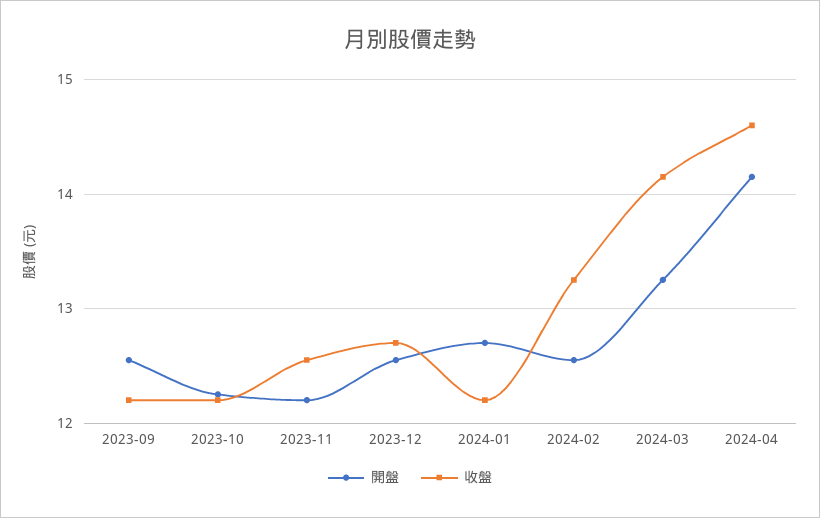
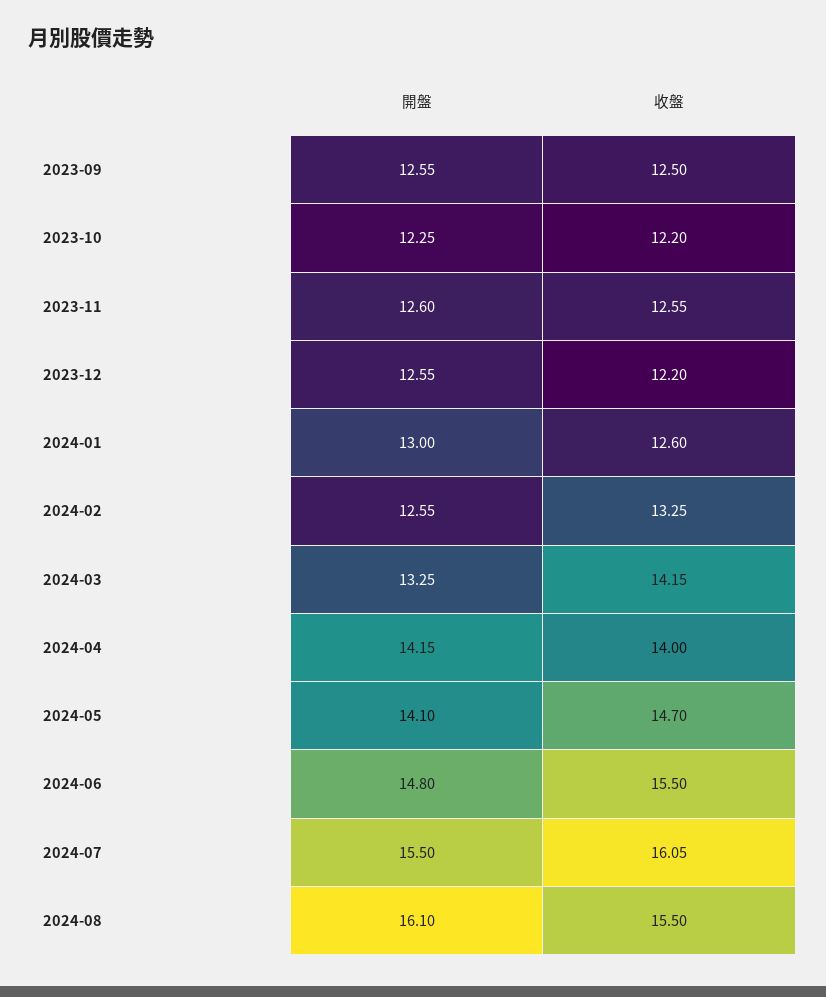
收盤, 2023-09: 12.2 -> 12.5
開盤, 2023-11: 12.2 -> 12.6
收盤, 2023-12: 12.7 -> 12.2
開盤, 2024-01: 12.7 -> 13
收盤, 2024-01: 12.2 -> 12.6
收盤, 2024-04: 14.6 -> 14
開盤, 2024-05: none -> 14.1
收盤, 2024-05: none -> 14.7
開盤, 2024-06: none -> 14.8
收盤, 2024-06: none -> 15.5
開盤, 2024-07: none -> 15.5
收盤, 2024-07: none -> 16.05
開盤, 2024-08: none -> 16.1
收盤, 2024-08: none -> 15.5

